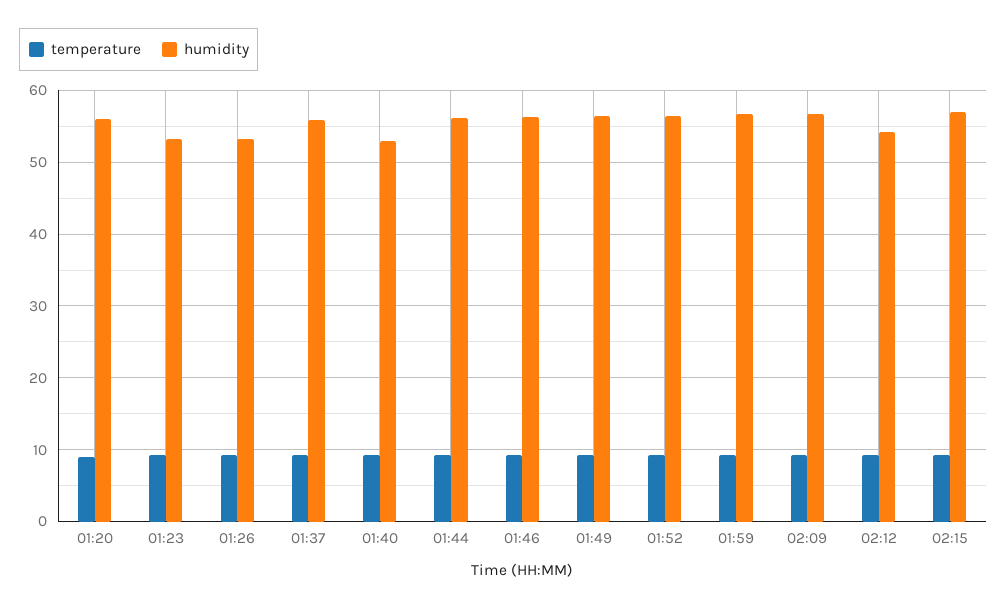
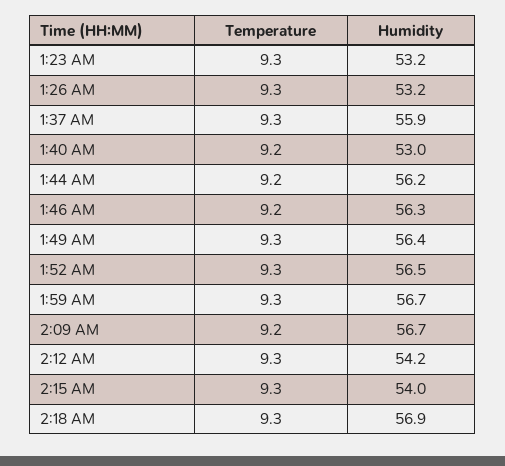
temperature, 01:20: 9 -> none
humidity, 01:20: 56 -> none
humidity, 02:15: 57 -> 54
temperature, 2:18 AM: none -> 9.3
humidity, 2:18 AM: none -> 56.9

